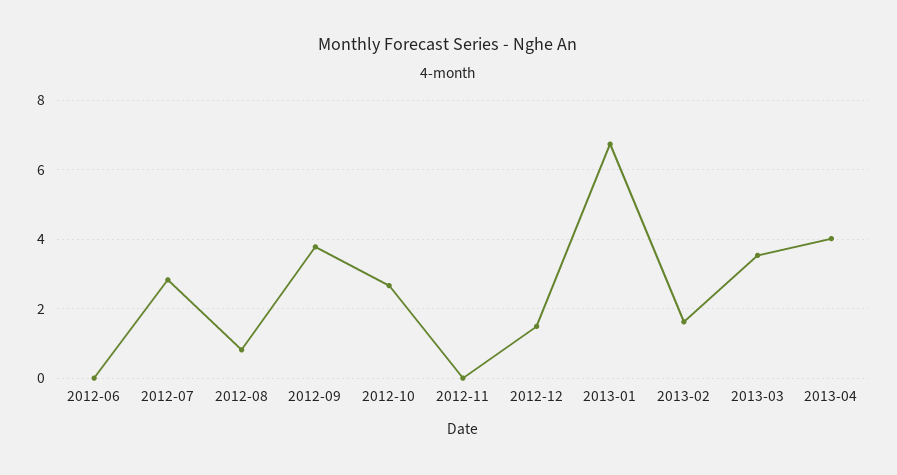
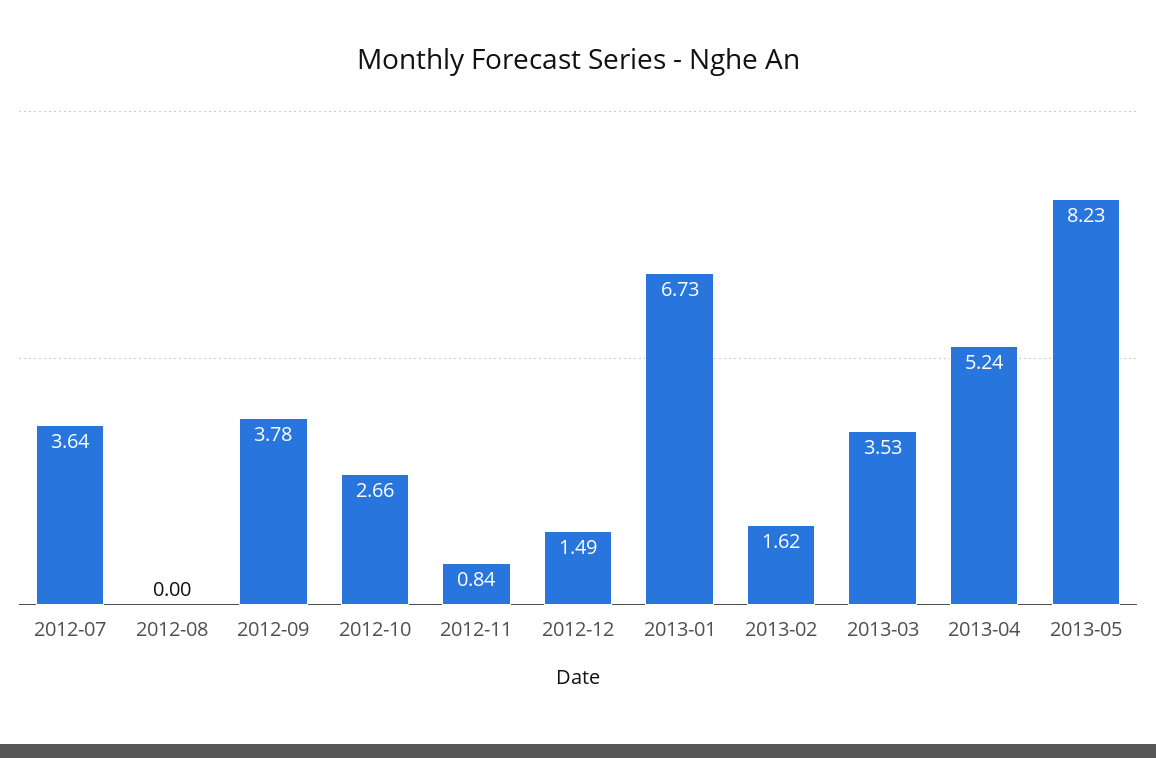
2012-06: 0 -> none
2012-07: 2.8 -> 3.64
2012-08: 0.8 -> 0
2012-11: 0 -> 0.84
2013-04: 4 -> 5.24
2013-05: none -> 8.23

